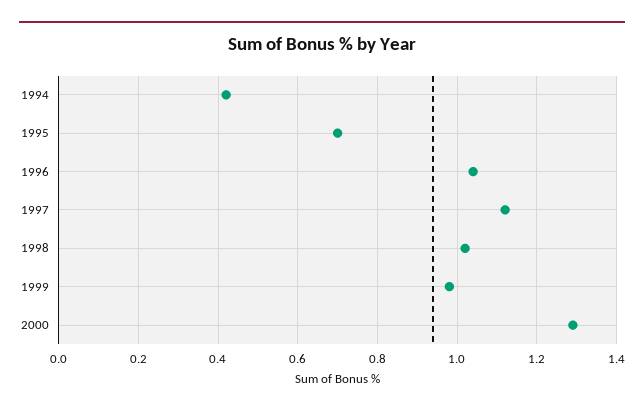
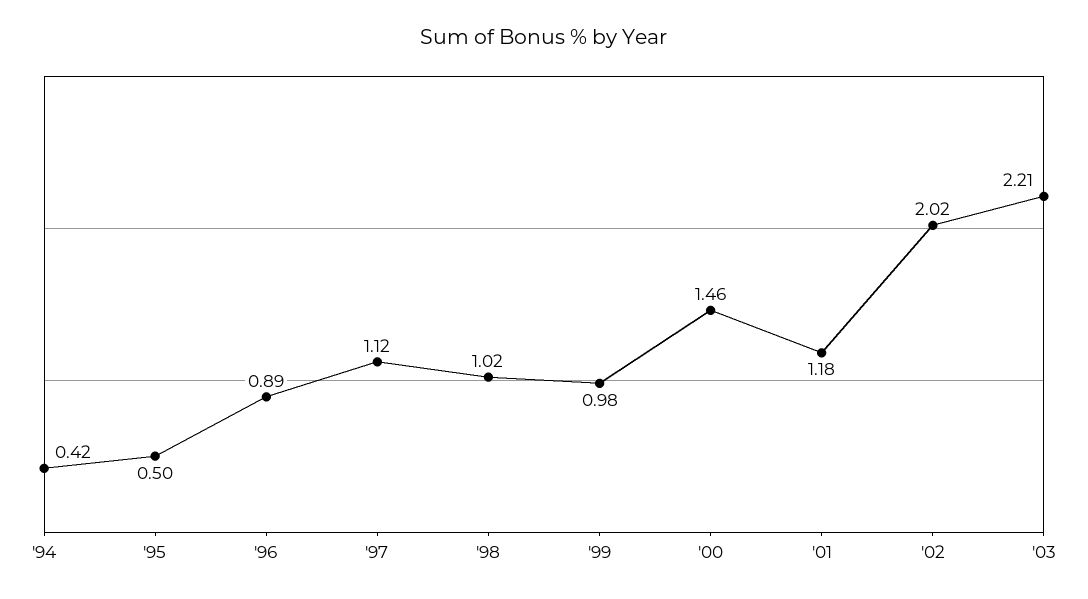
1995: 0.7 -> 0.5
1996: 1.05 -> 0.89
2000: 1.3 -> 1.46
'01: none -> 1.18
'02: none -> 2.02
'03: none -> 2.21

